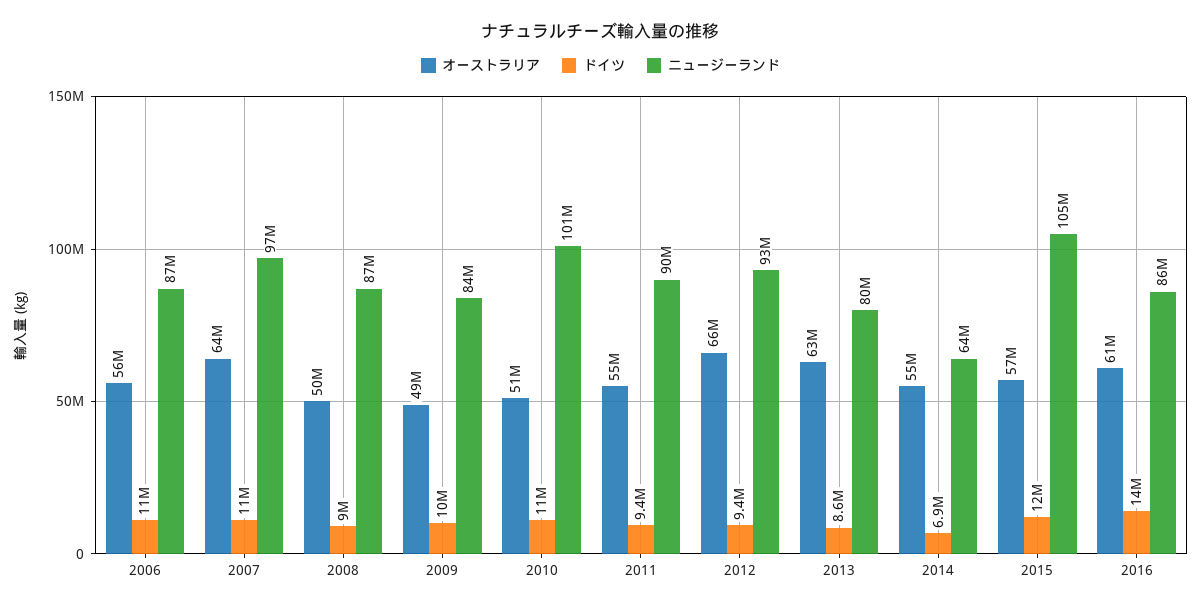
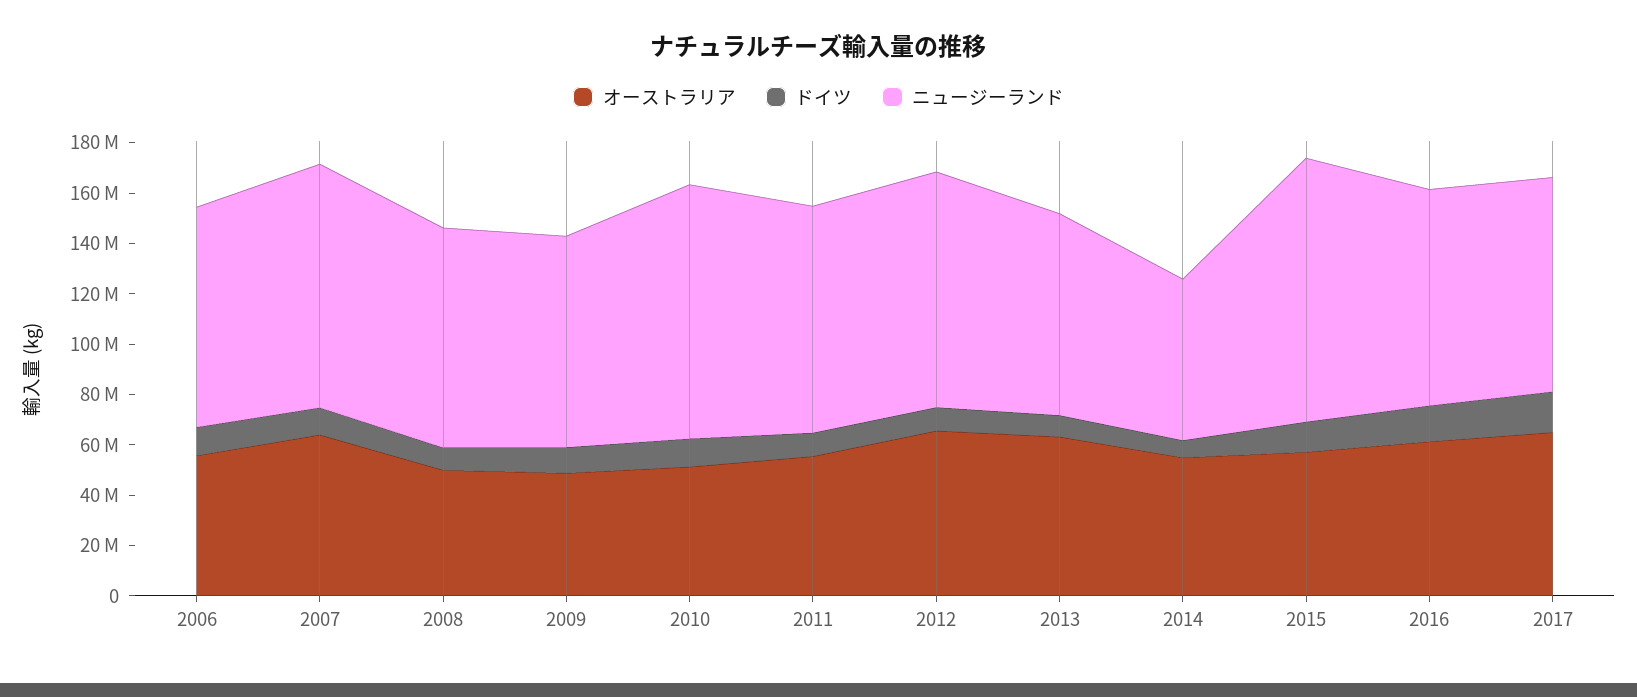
オーストラリア, 2017: none -> 65000000
ドイツ, 2017: none -> 15000000
ニュージーランド, 2017: none -> 85000000

